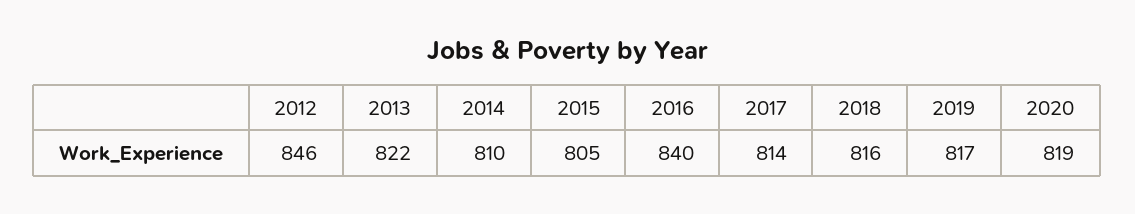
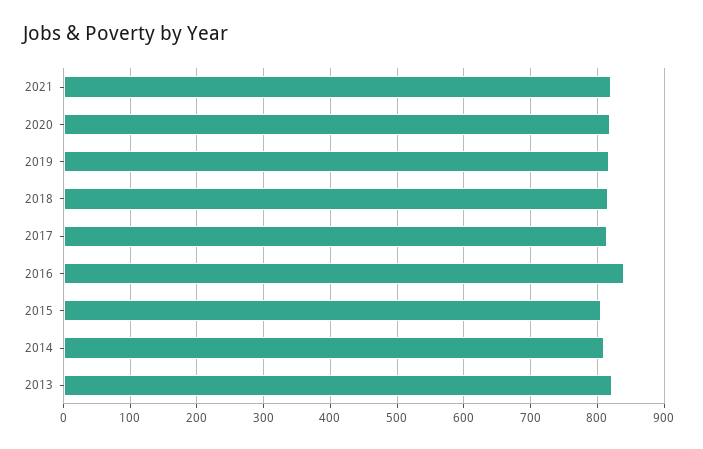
2012: 846 -> none
2021: none -> 820

